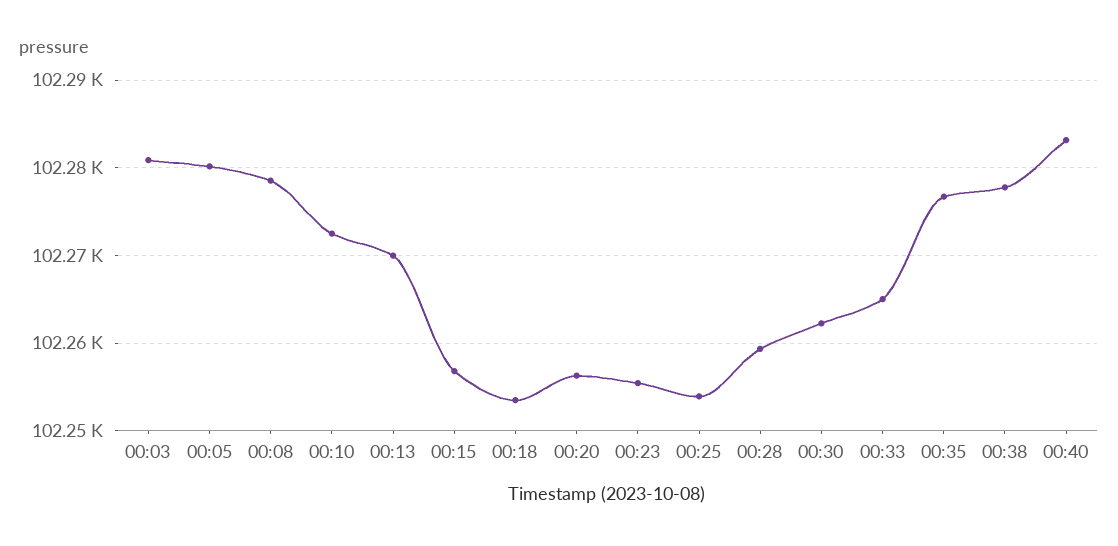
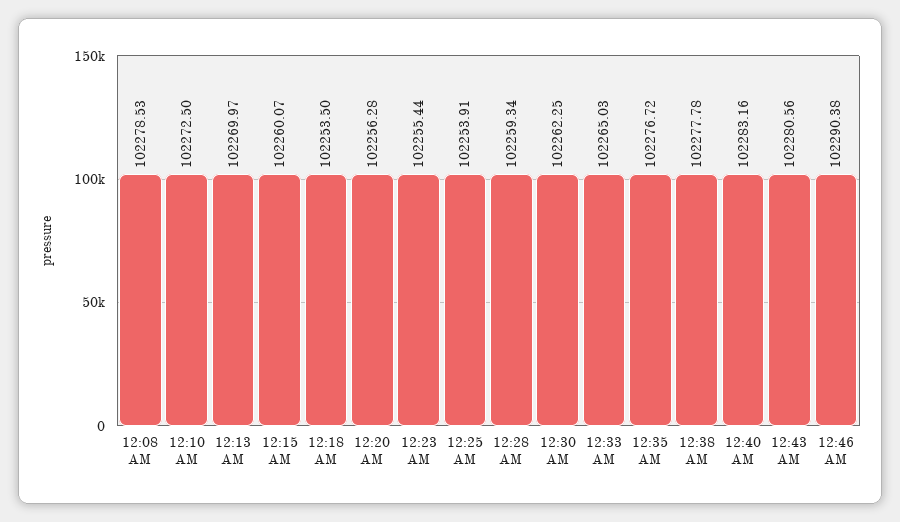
00:03: 102281 -> none
00:05: 102280 -> none
00:15: 102257 -> 102260.07
12:43 AM: none -> 102280.56
12:46 AM: none -> 102290.38

